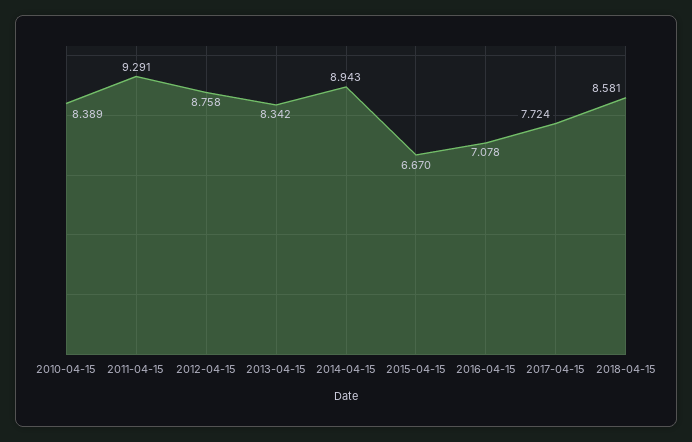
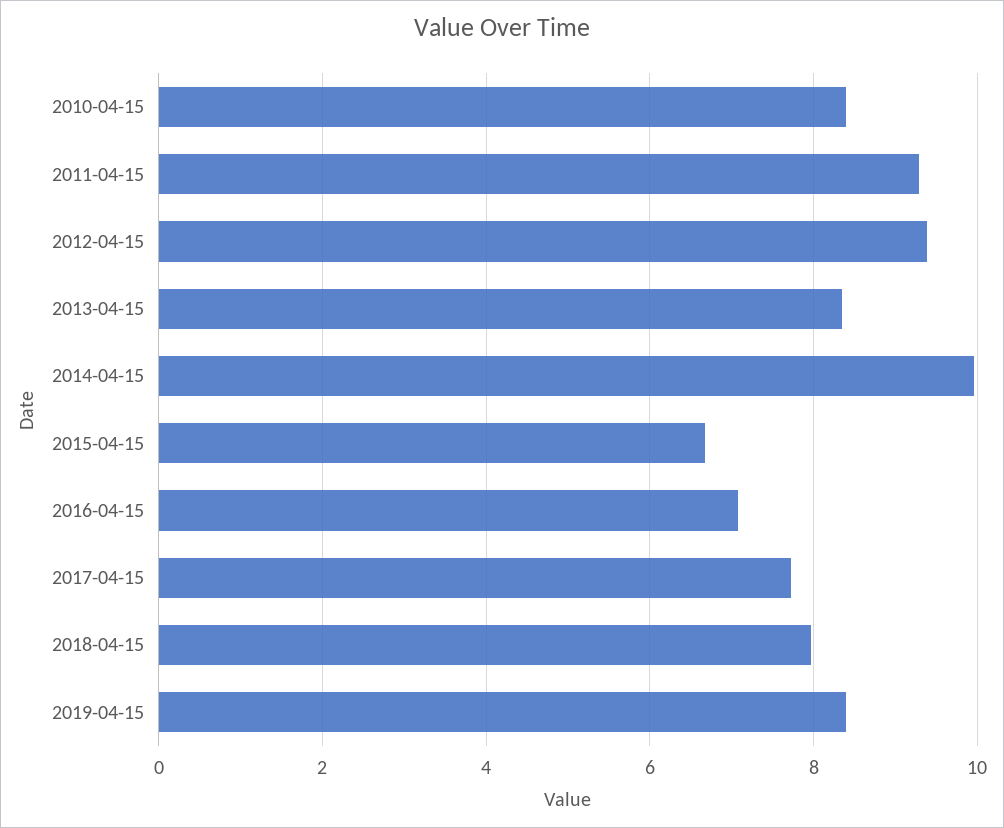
2012-04-15: 8.758 -> 9.4
2014-04-15: 8.943 -> 10
2018-04-15: 8.581 -> 8
2019-04-15: none -> 8.4

